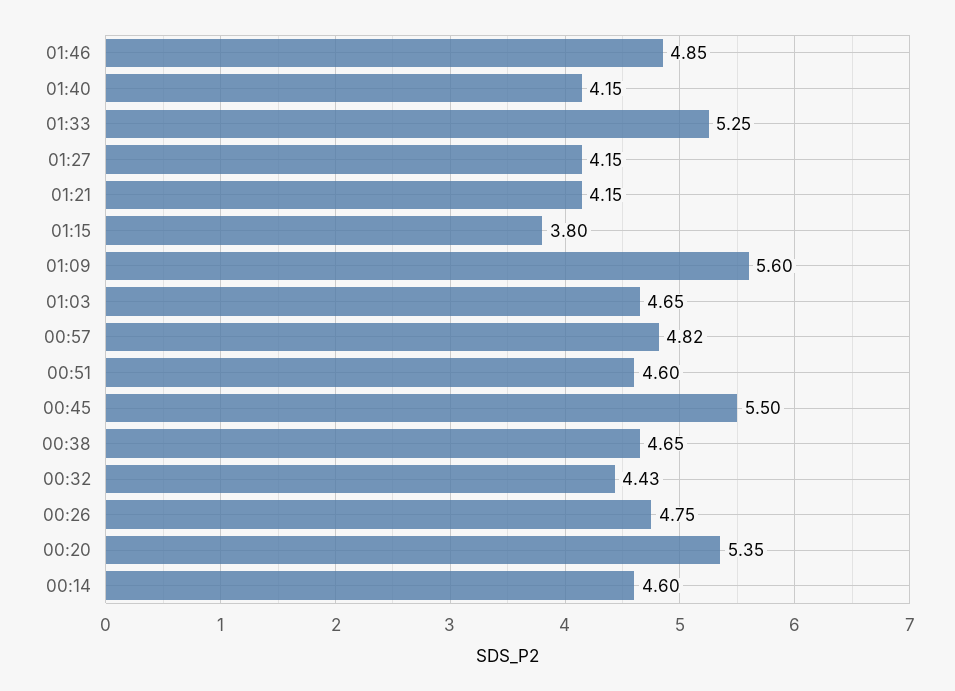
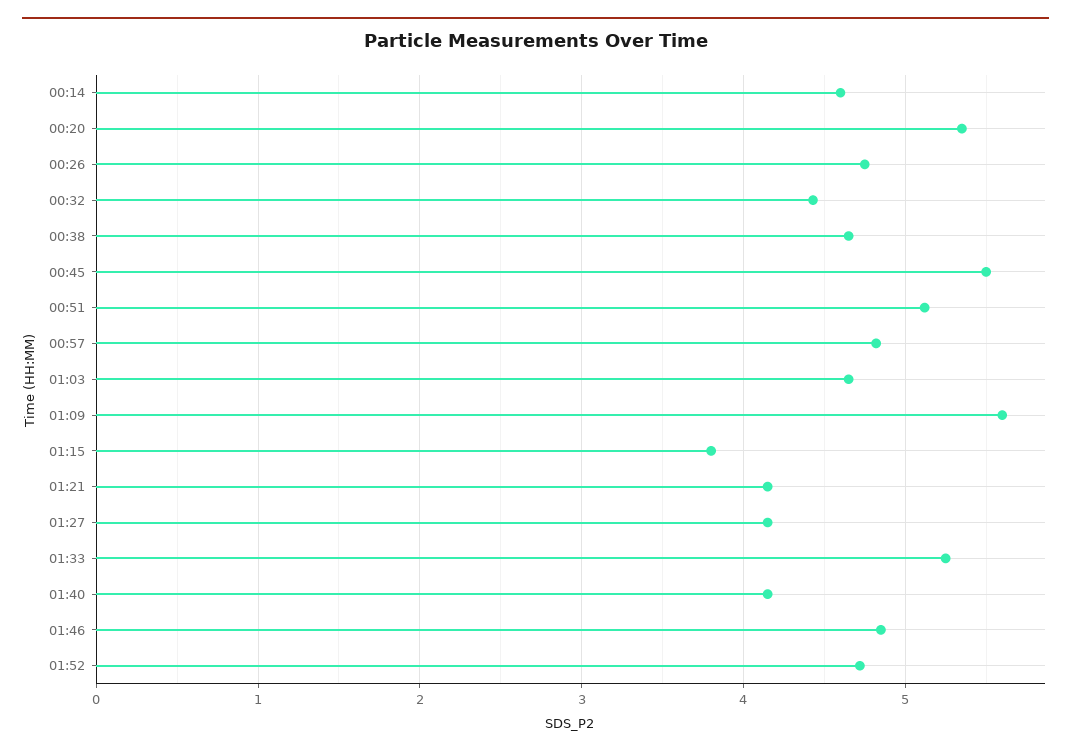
00:51: 4.6 -> 5.1
01:52: none -> 4.7

